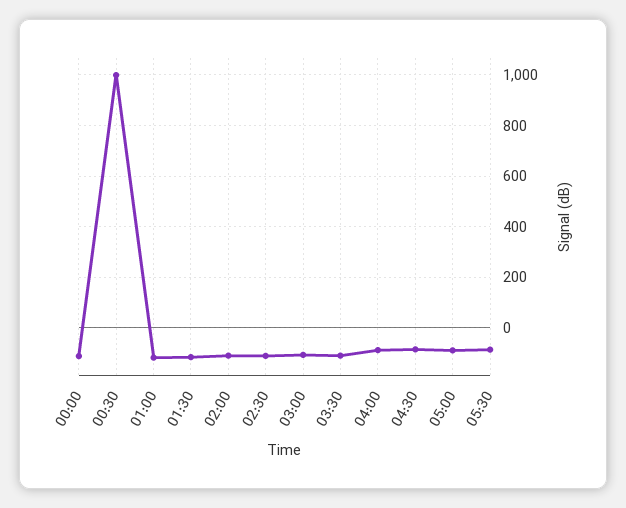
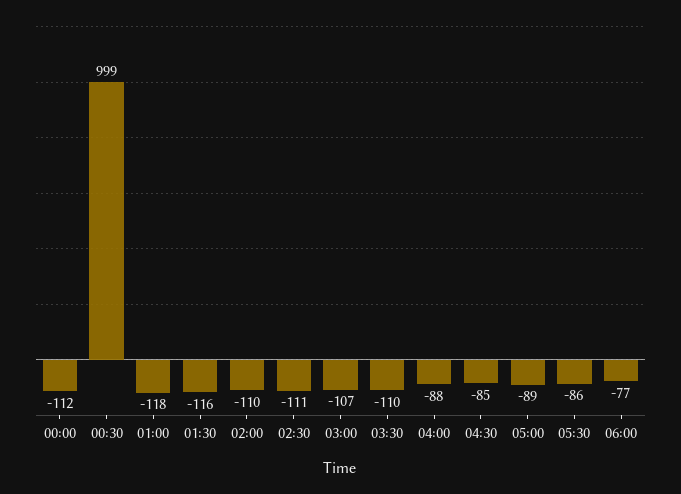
06:00: none -> -77

